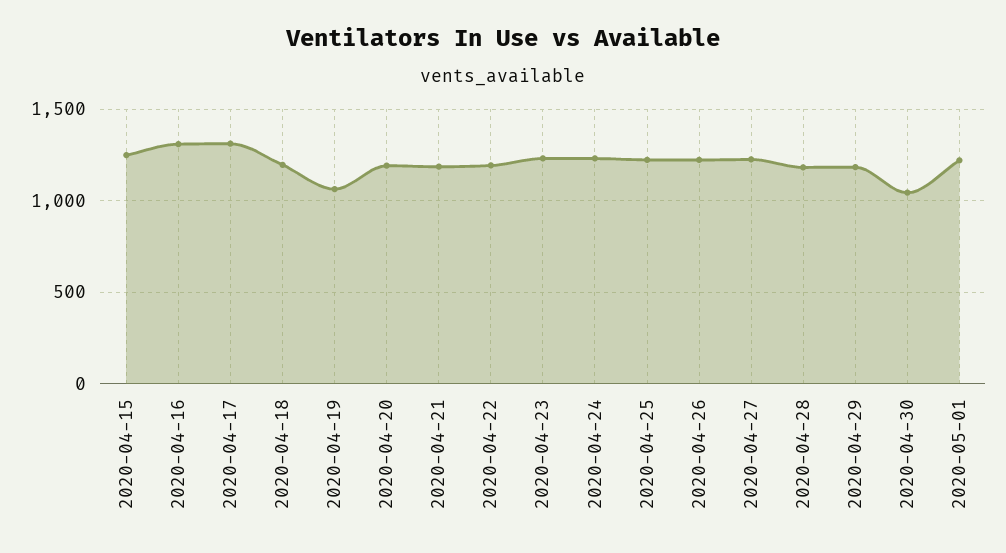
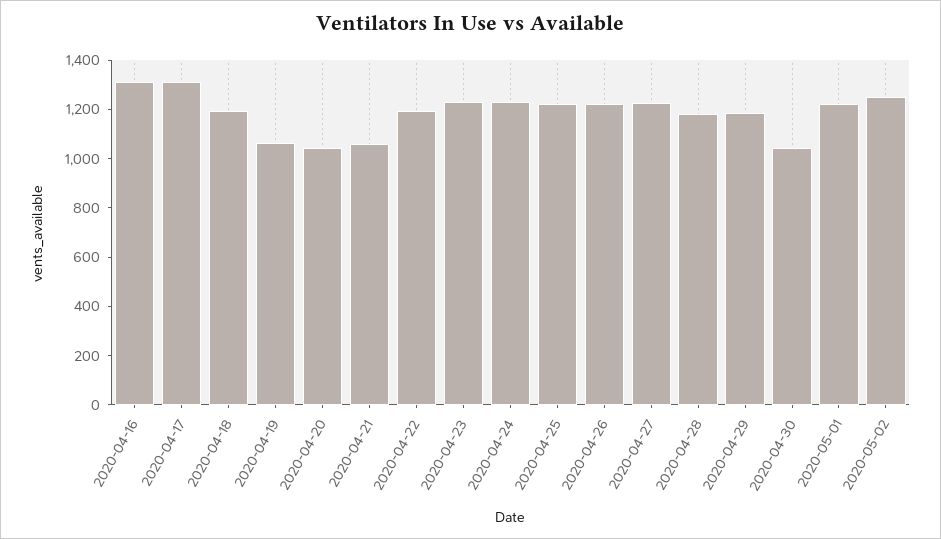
2020-04-15: 1250 -> none
2020-04-20: 1200 -> 1050
2020-04-21: 1200 -> 1050
2020-05-02: none -> 1250

